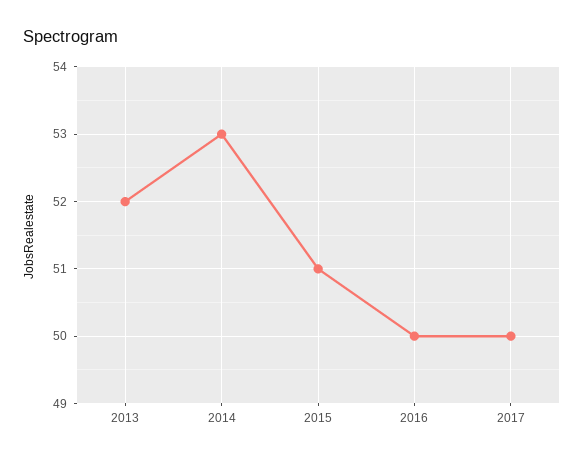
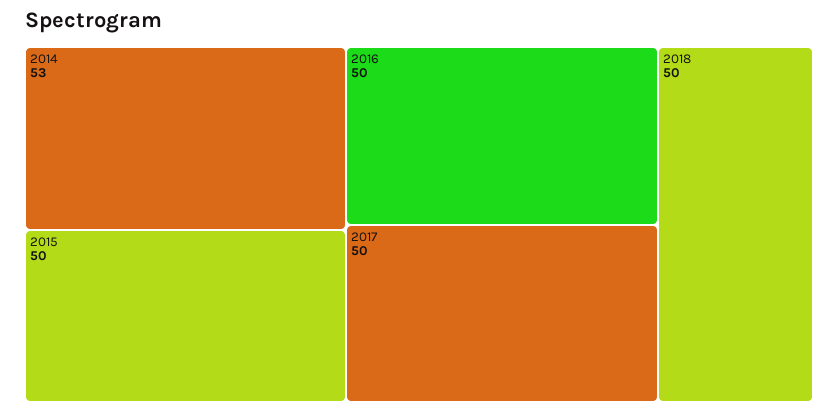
2013: 52 -> none
2015: 51 -> 50
2018: none -> 50

